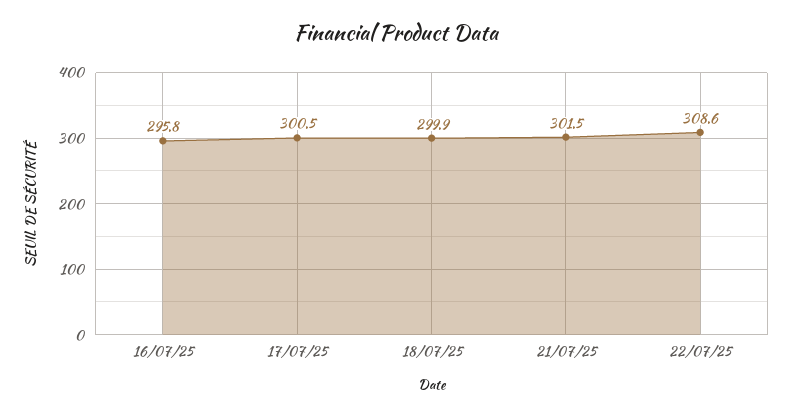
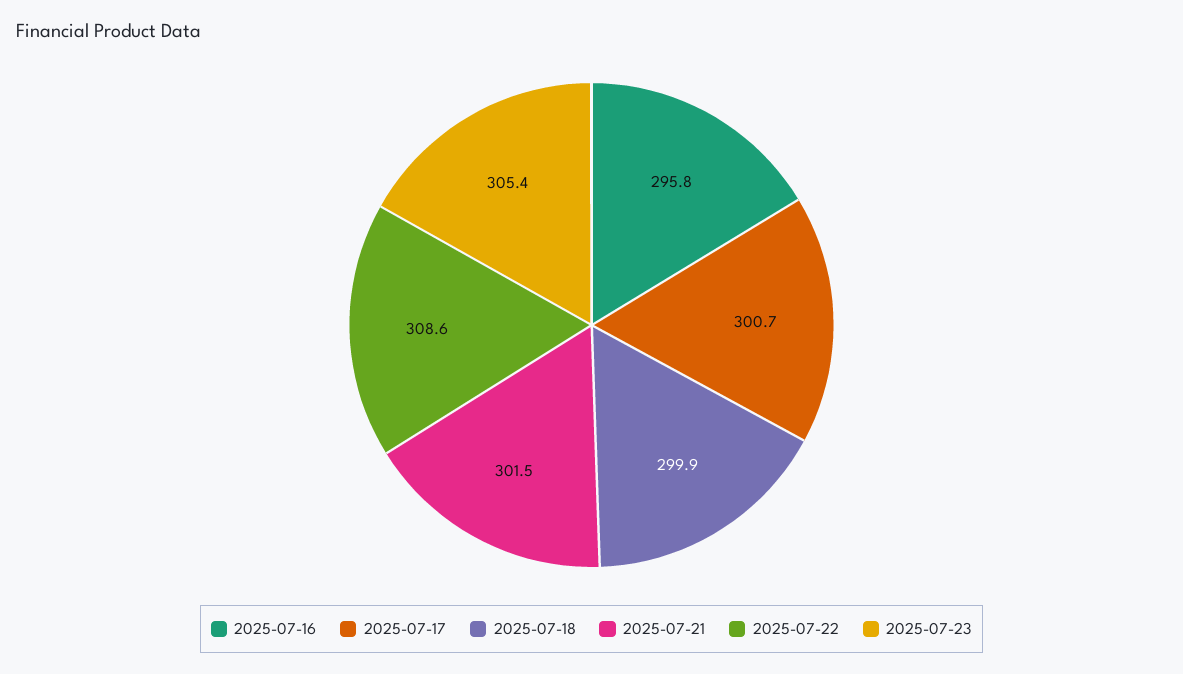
17/07/25: 300.5 -> 300.7
2025-07-23: none -> 305.4

